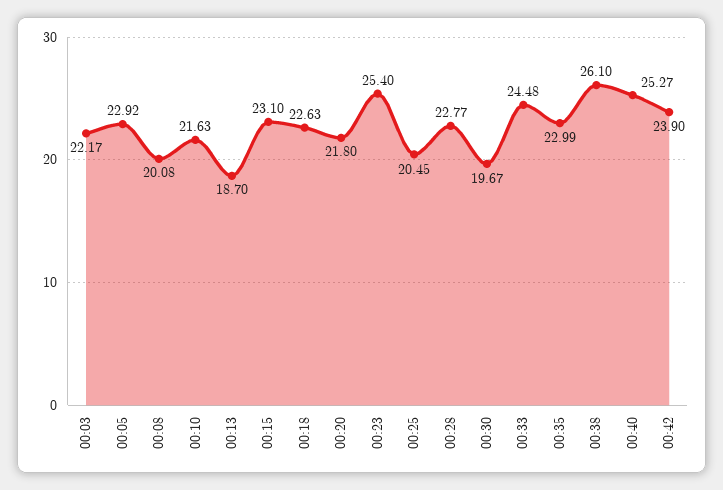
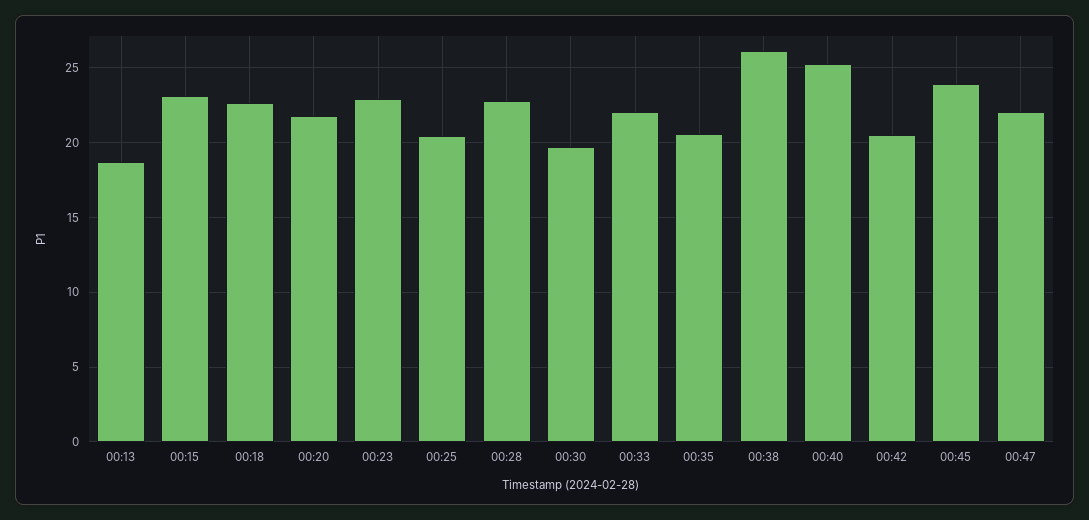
00:03: 22.17 -> none
00:05: 22.92 -> none
00:08: 20.08 -> none
00:10: 21.63 -> none
00:23: 25.4 -> 23
00:33: 24.48 -> 22
00:35: 22.99 -> 20.5
00:42: 23.9 -> 20.5
00:45: none -> 24
00:47: none -> 22

